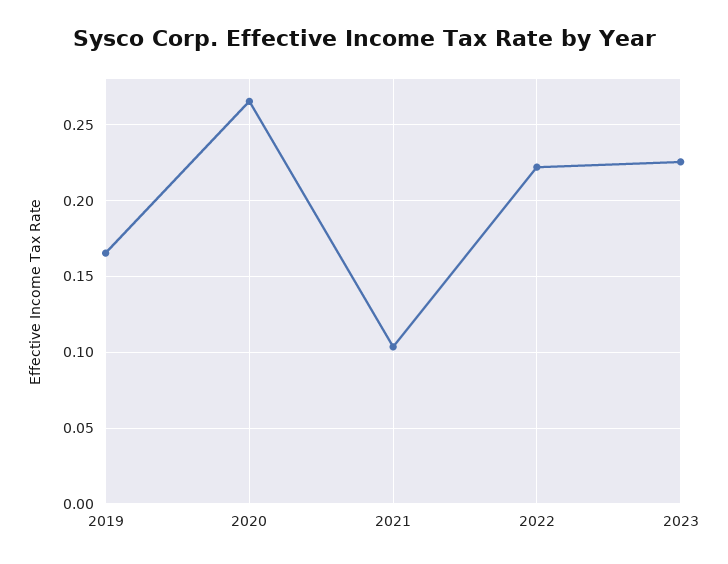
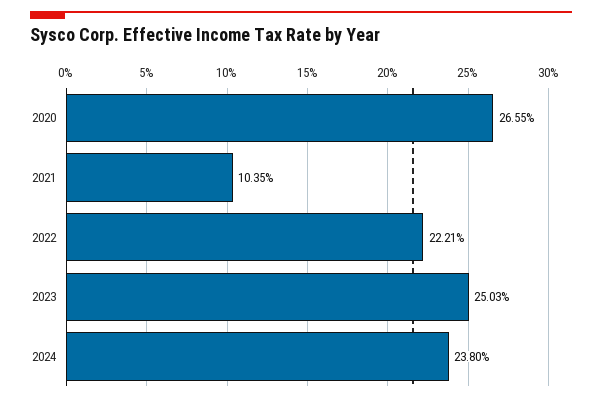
2019: 0.165 -> none
2023: 0.225 -> 0.2503
2024: none -> 0.238

